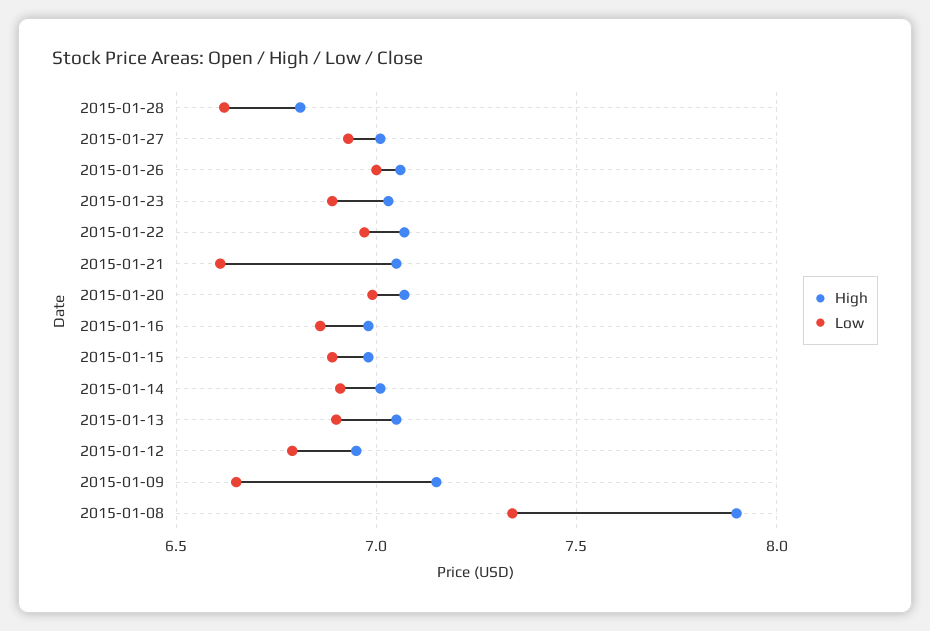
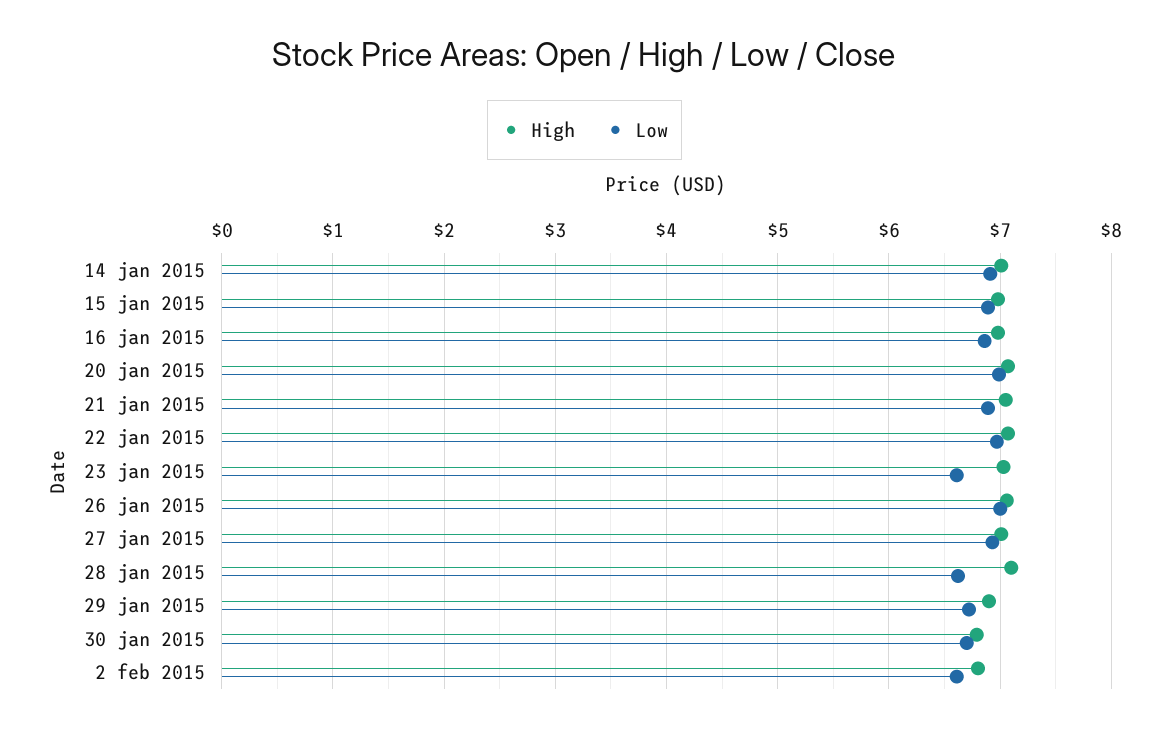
High, 2015-01-28: 6.8 -> 7.1
Low, 2015-01-23: 6.9 -> 6.6
Low, 2015-01-21: 6.6 -> 6.9
High, 2015-01-13: 7.05 -> none
Low, 2015-01-13: 6.9 -> none
High, 2015-01-12: 6.95 -> none
Low, 2015-01-12: 6.8 -> none
High, 2015-01-09: 7.15 -> none
Low, 2015-01-09: 6.65 -> none
High, 2015-01-08: 7.9 -> none
Low, 2015-01-08: 7.35 -> none
High, 29 jan 2015: none -> 6.9
Low, 29 jan 2015: none -> 6.7
High, 30 jan 2015: none -> 6.8
Low, 30 jan 2015: none -> 6.7
High, 2 feb 2015: none -> 6.8
Low, 2 feb 2015: none -> 6.6

